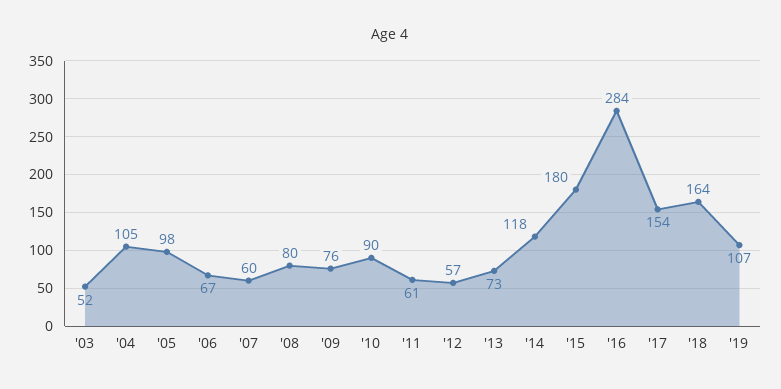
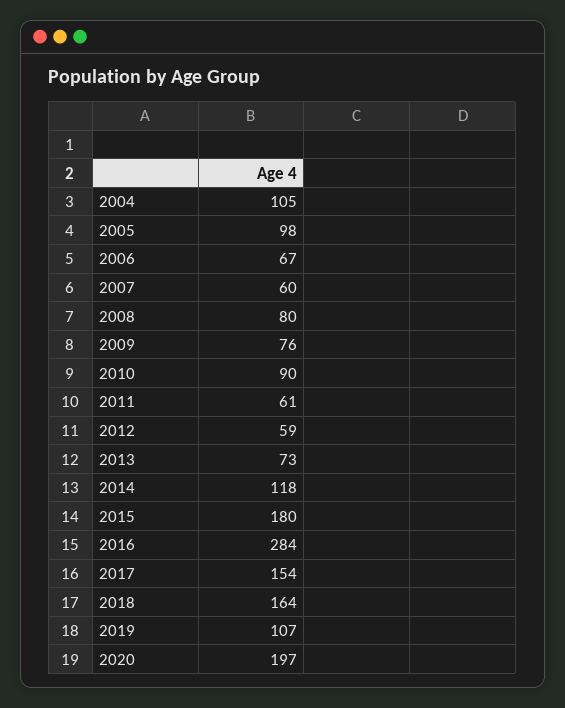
'03: 52 -> none
'12: 57 -> 59
2020: none -> 197

